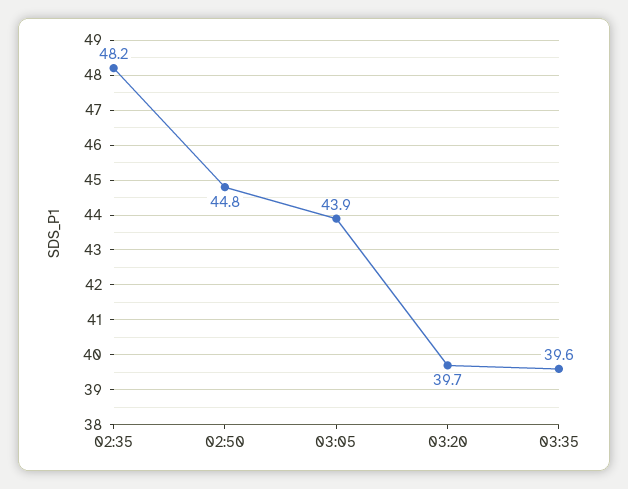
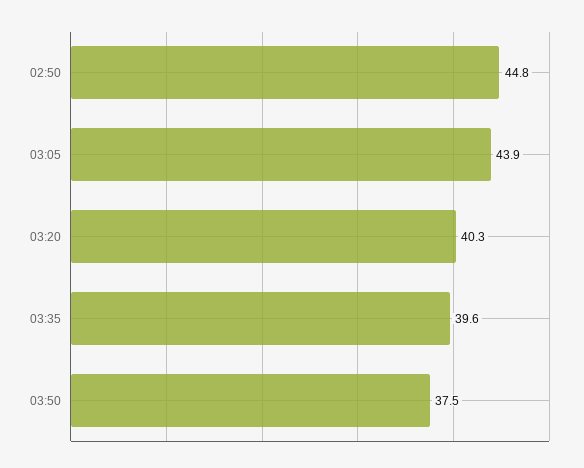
02:35: 48.2 -> none
03:20: 39.7 -> 40.3
03:50: none -> 37.5

